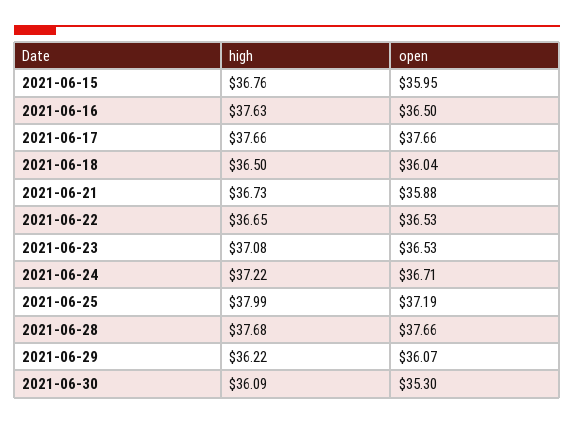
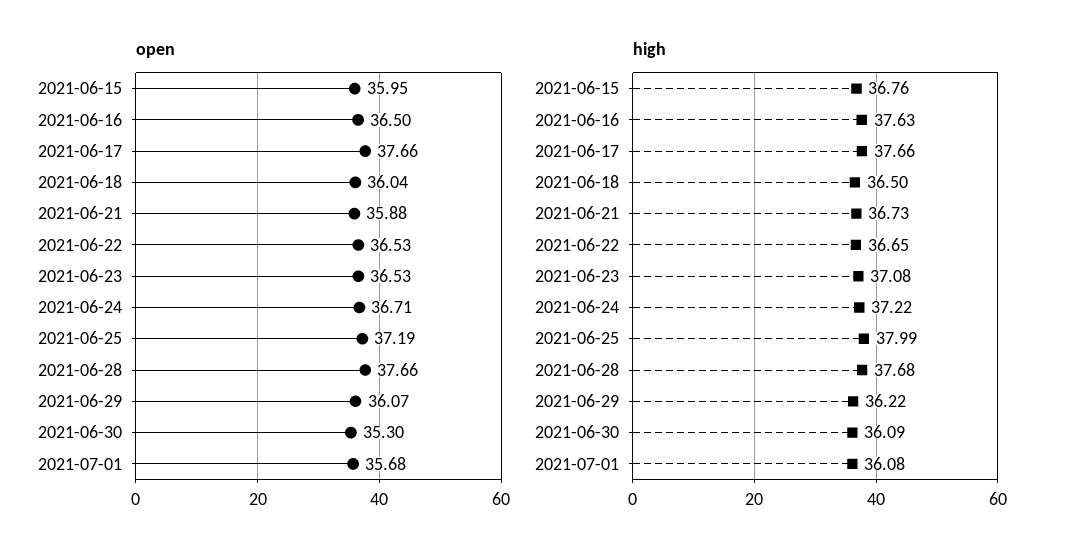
open, 2021-07-01: none -> 35.68
high, 2021-07-01: none -> 36.08

